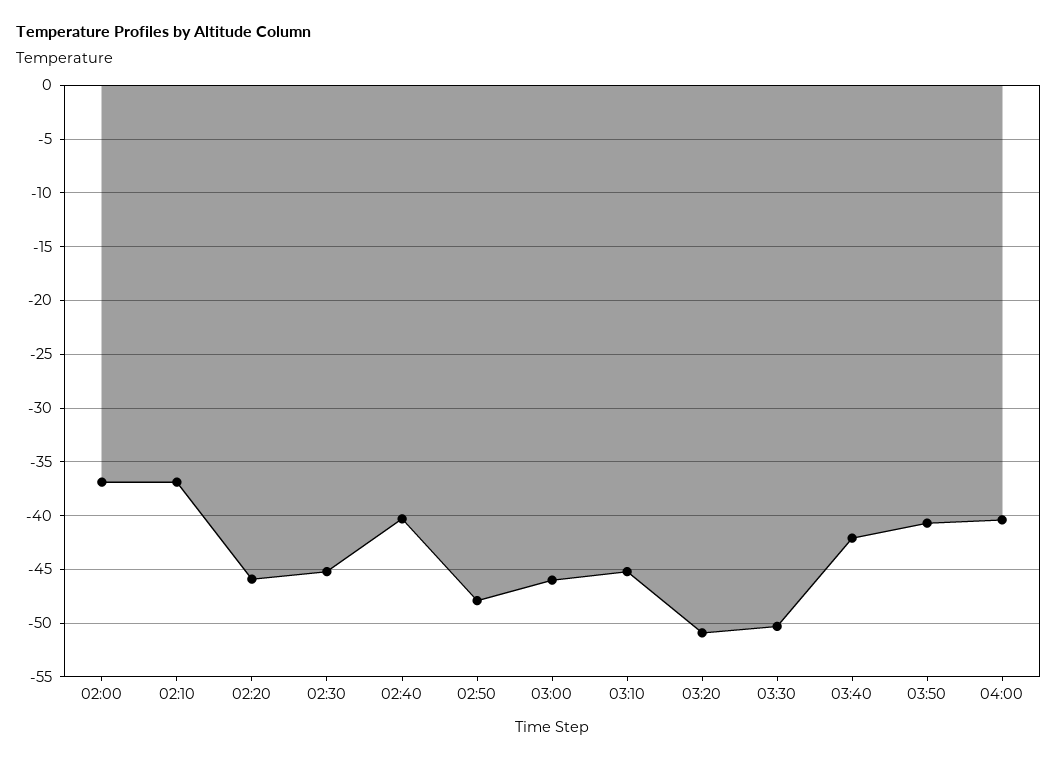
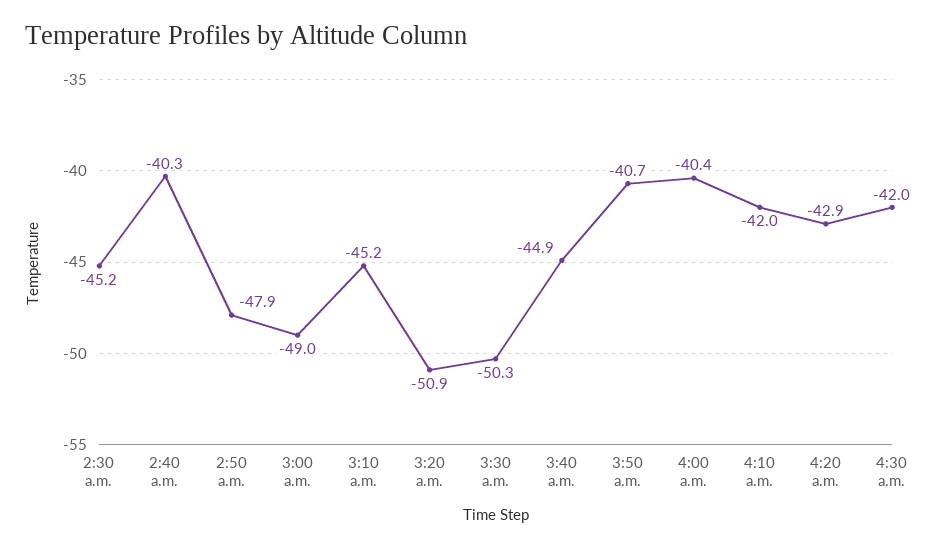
02:00: -37 -> none
02:10: -37 -> none
02:20: -46 -> none
03:00: -46 -> -49
03:40: -42 -> -44.9
4:10 a.m.: none -> -42
4:20 a.m.: none -> -42.9
4:30 a.m.: none -> -42

